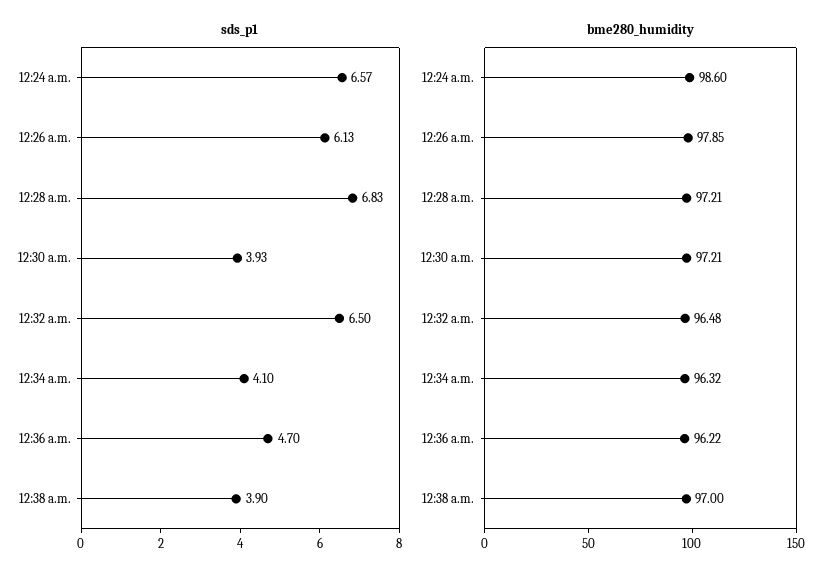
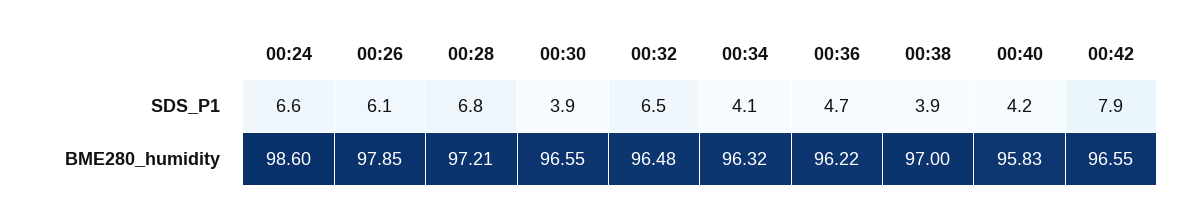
bme280_humidity, 12:30 a.m.: 97.21 -> 96.55
sds_p1, 00:40: none -> 4.2
sds_p1, 00:42: none -> 7.9
bme280_humidity, 00:40: none -> 95.83
bme280_humidity, 00:42: none -> 96.55

